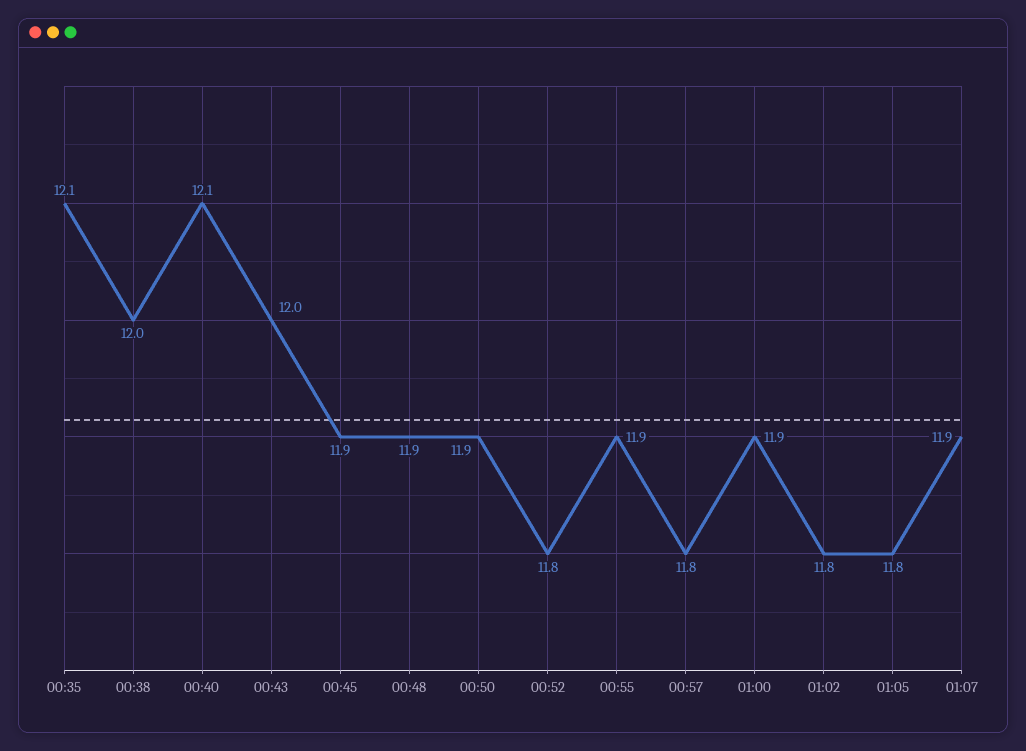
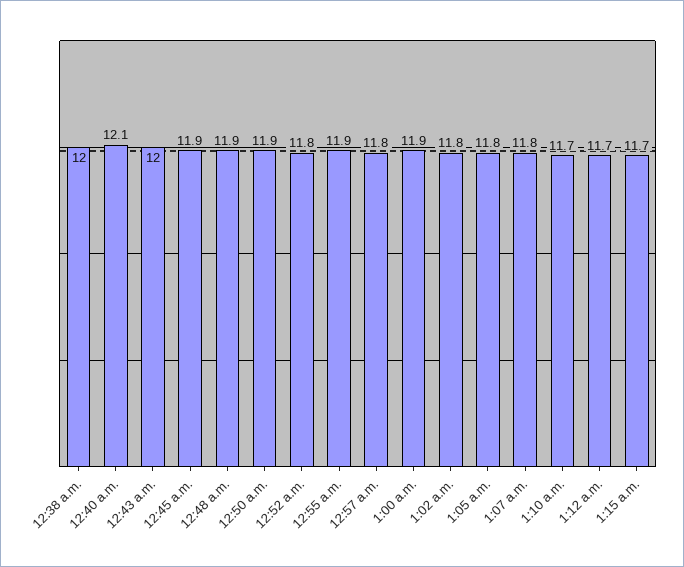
00:35: 12.1 -> none
01:07: 11.9 -> 11.8
1:10 a.m.: none -> 11.7
1:12 a.m.: none -> 11.7
1:15 a.m.: none -> 11.7

